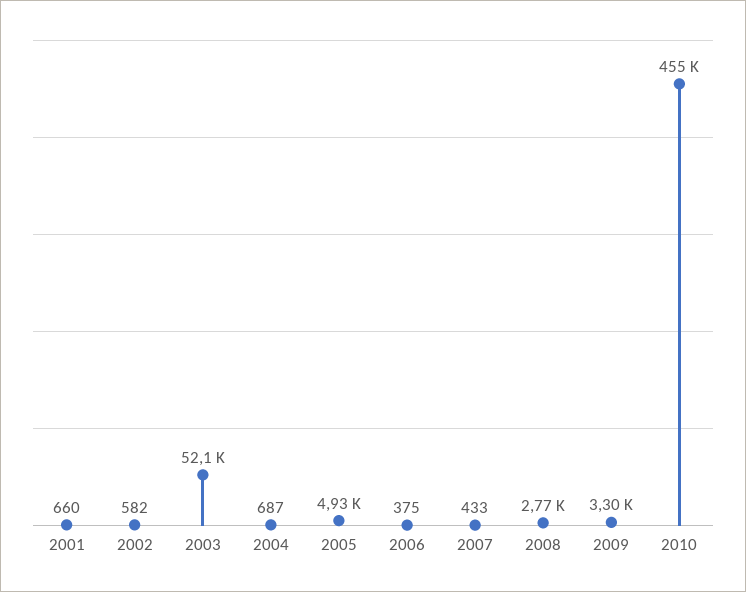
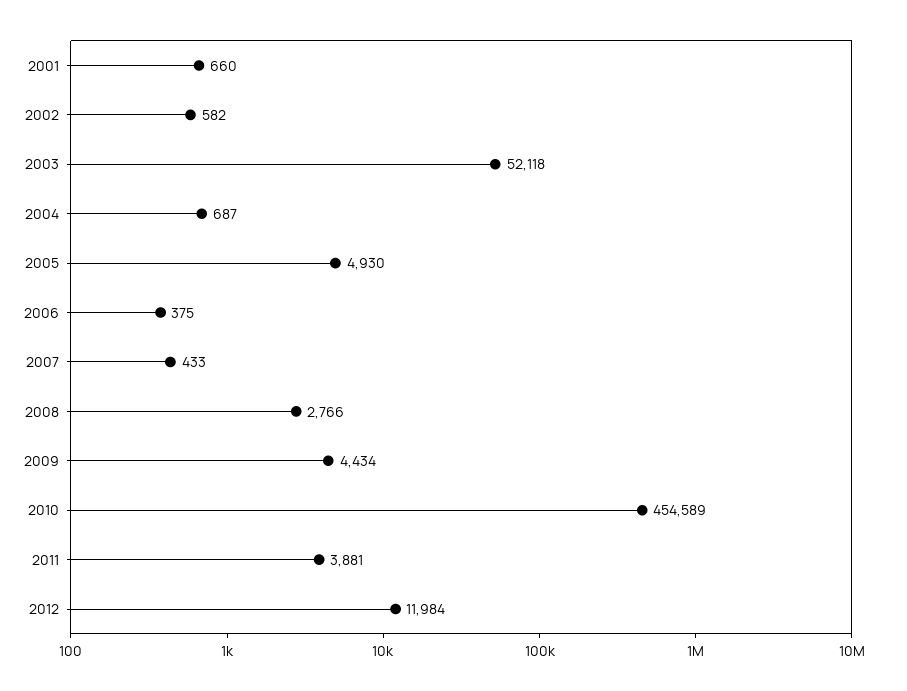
2009: 3300 -> 4434
2011: none -> 3881
2012: none -> 11984

